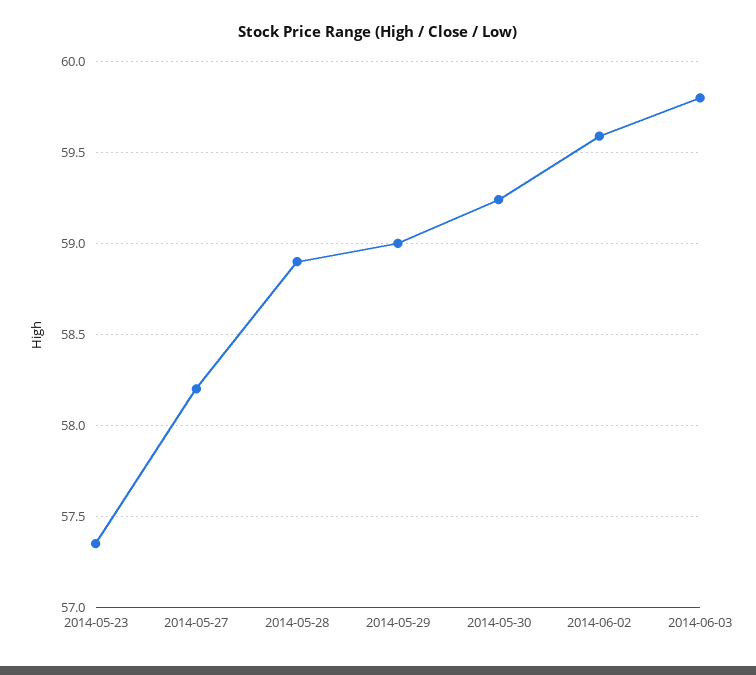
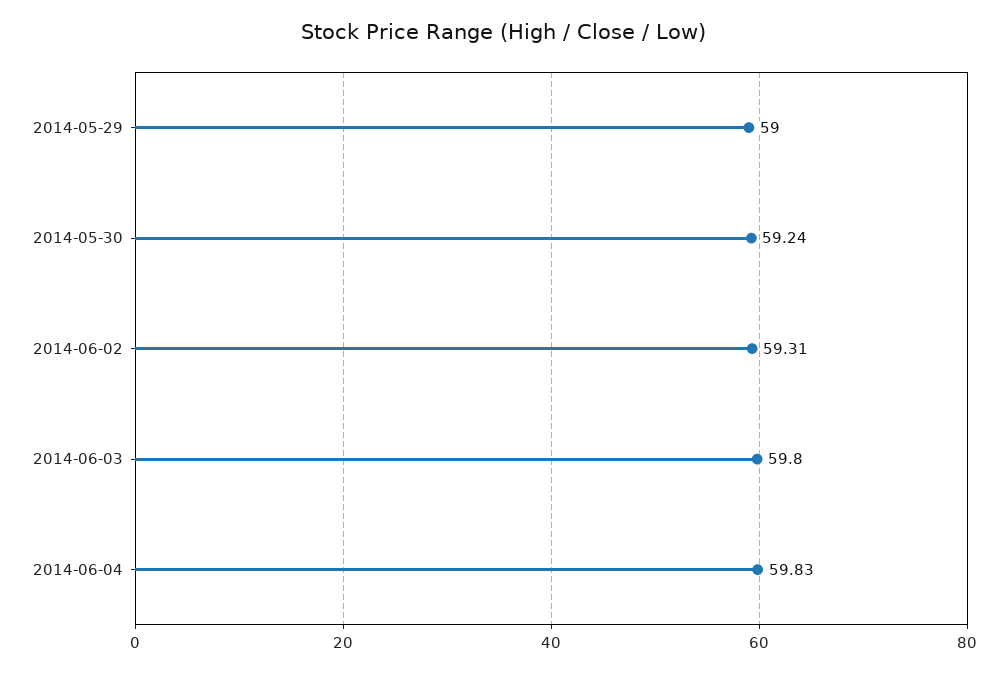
2014-05-23: 57.35 -> none
2014-05-27: 58.2 -> none
2014-05-28: 58.9 -> none
2014-06-02: 59.6 -> 59.31
2014-06-04: none -> 59.83

